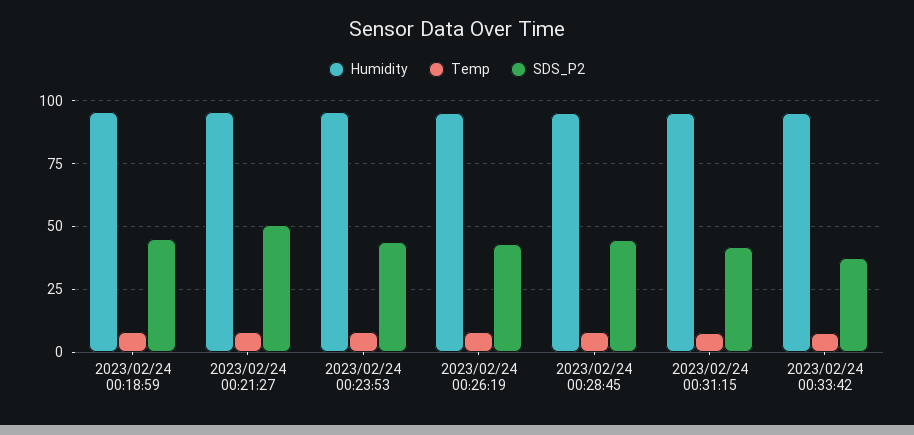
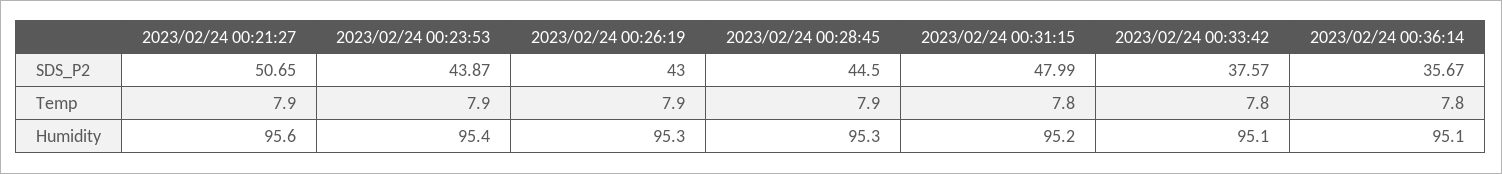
Humidity, 2023/02/24 00:18:59: 95 -> none
Temp, 2023/02/24 00:18:59: 7.5 -> none
SDS_P2, 2023/02/24 00:18:59: 45 -> none
SDS_P2, 2023/02/24 00:31:15: 42.5 -> 47.99
SDS_P2, 2023/02/24 00:36:14: none -> 35.67
Temp, 2023/02/24 00:36:14: none -> 7.8
Humidity, 2023/02/24 00:36:14: none -> 95.1

